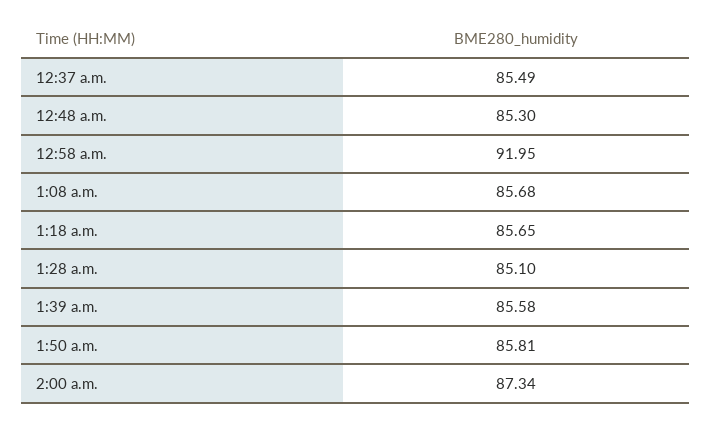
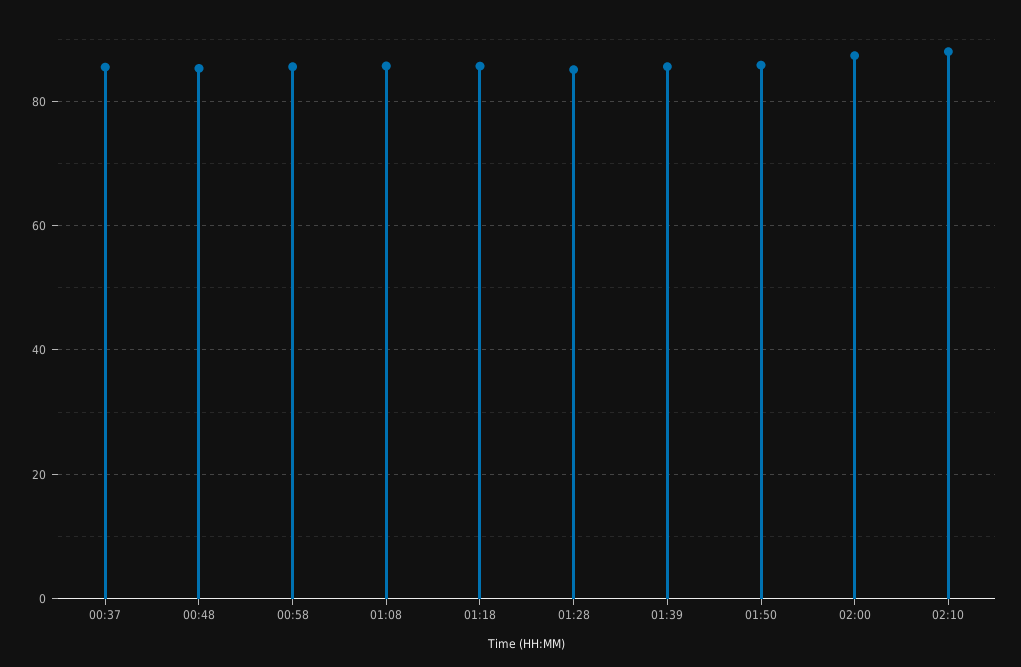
12:58 a.m.: 91.95 -> 86
02:10: none -> 88

